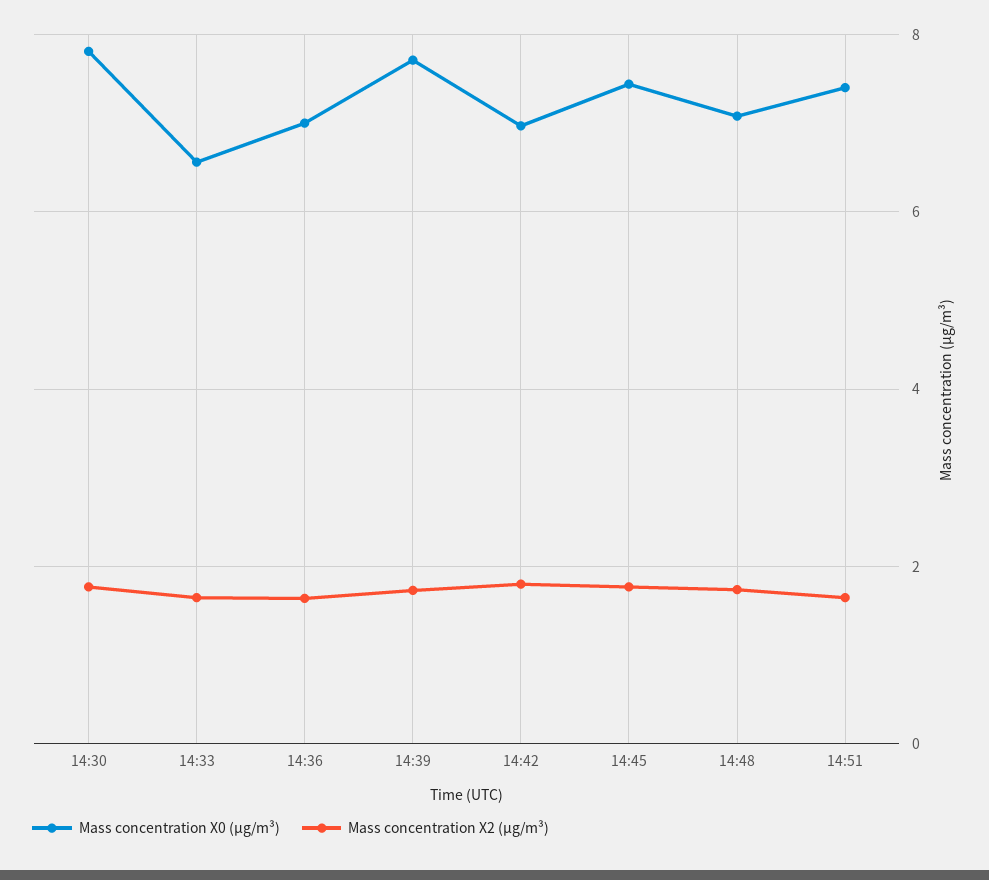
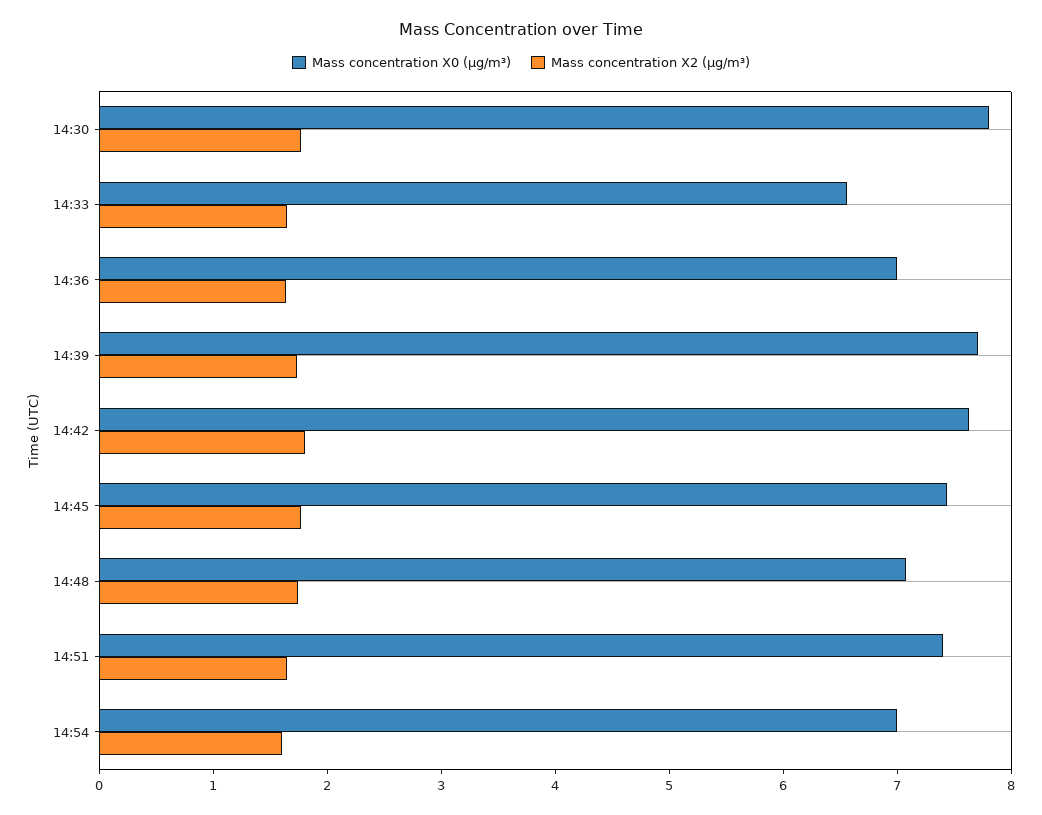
Mass concentration X0 (μg/m³), 14:42: 7 -> 7.6
Mass concentration X0 (μg/m³), 14:54: none -> 7
Mass concentration X2 (μg/m³), 14:54: none -> 1.6

